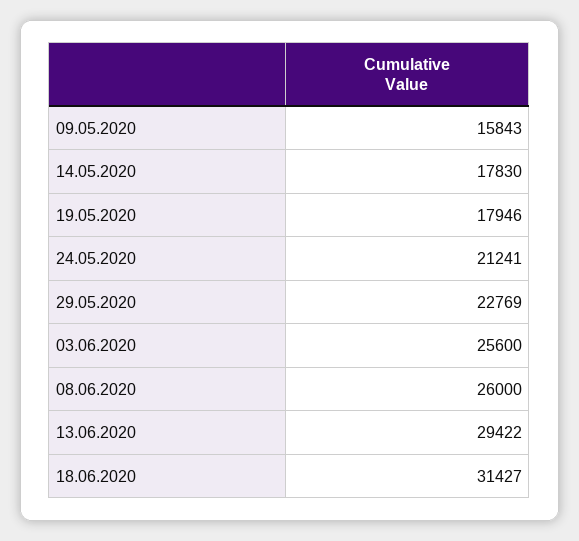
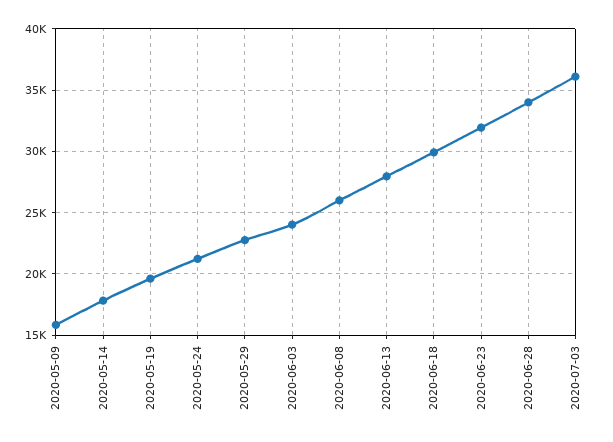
19.05.2020: 17946 -> 19500
03.06.2020: 25600 -> 24000
13.06.2020: 29422 -> 28000
18.06.2020: 31427 -> 30000
2020-06-23: none -> 32000
2020-06-28: none -> 34000
2020-07-03: none -> 36000

